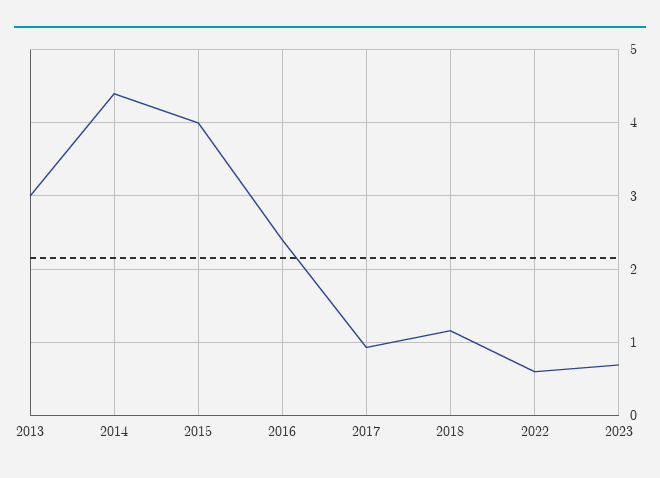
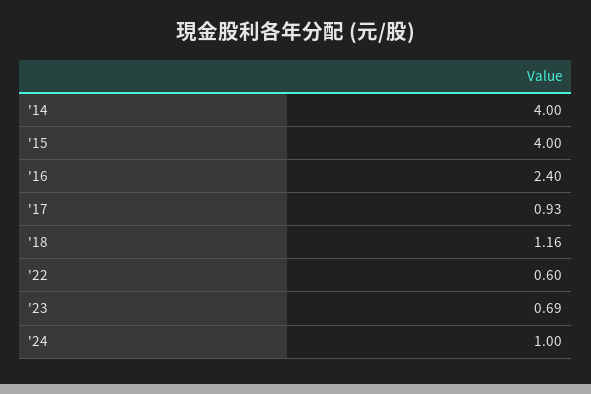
2013: 3 -> none
2014: 4.4 -> 4
'24: none -> 1

